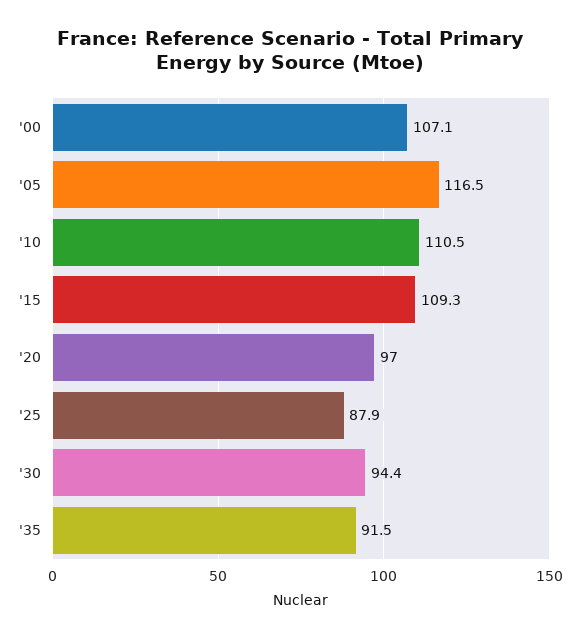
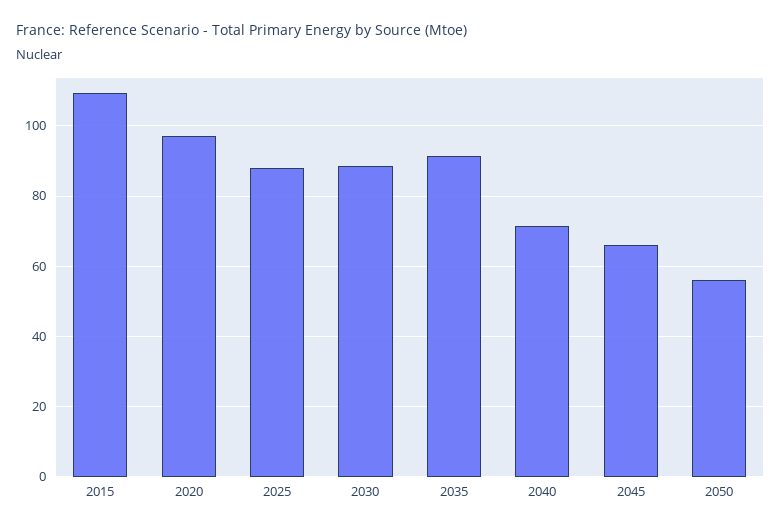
'00: 107.1 -> none
'05: 116.5 -> none
'10: 110.5 -> none
'30: 94.4 -> 88
2040: none -> 72
2045: none -> 66
2050: none -> 56

